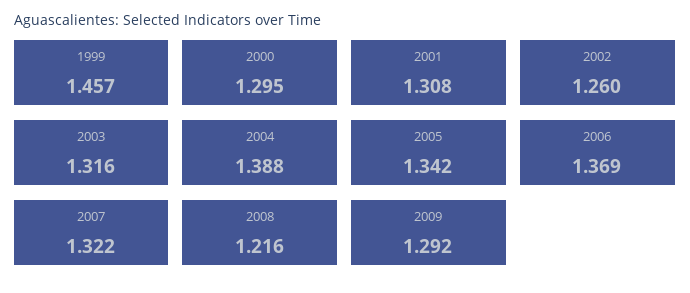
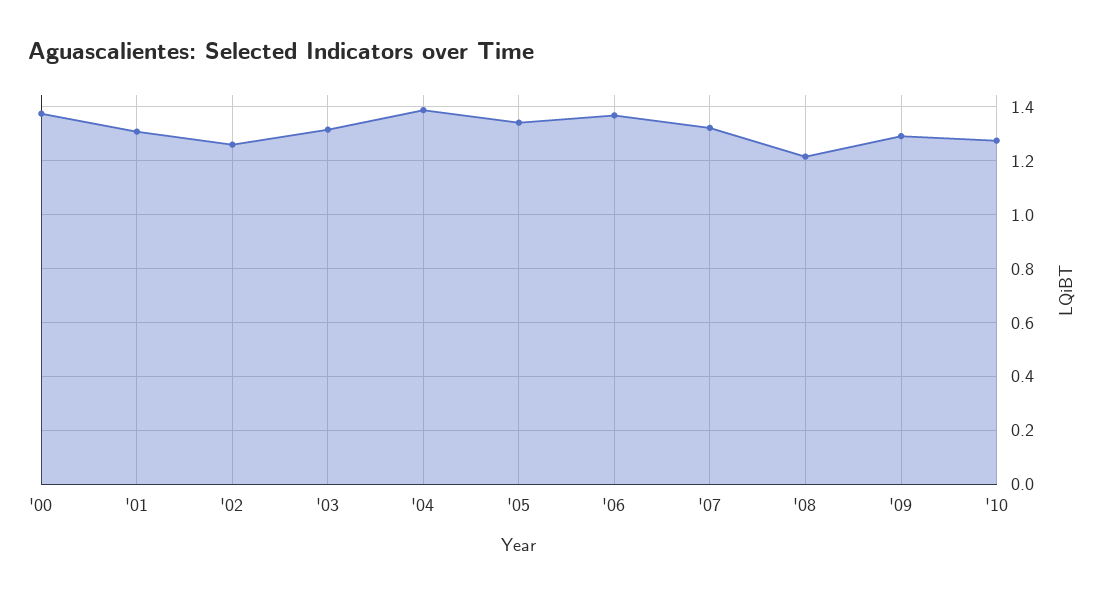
1999: 1.457 -> none
2000: 1.295 -> 1.375
'10: none -> 1.275

